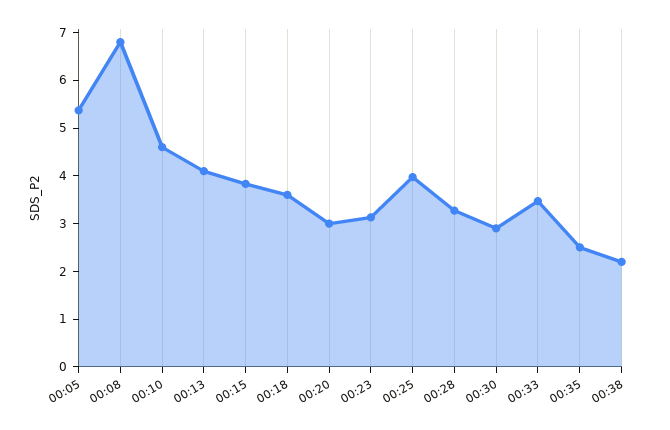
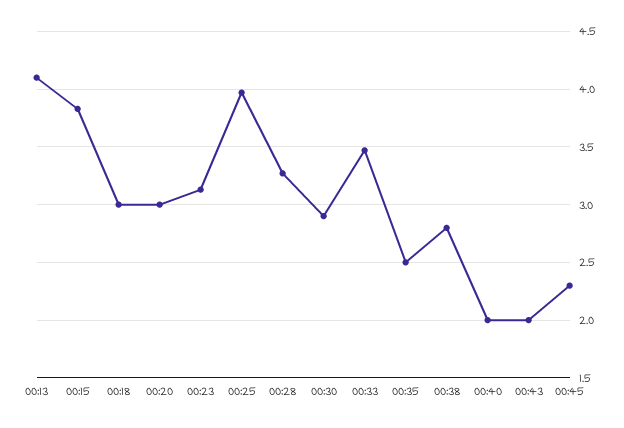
00:05: 5.4 -> none
00:08: 6.8 -> none
00:10: 4.6 -> none
00:18: 3.6 -> 3
00:38: 2.2 -> 2.8
00:40: none -> 2
00:43: none -> 2
00:45: none -> 2.3

